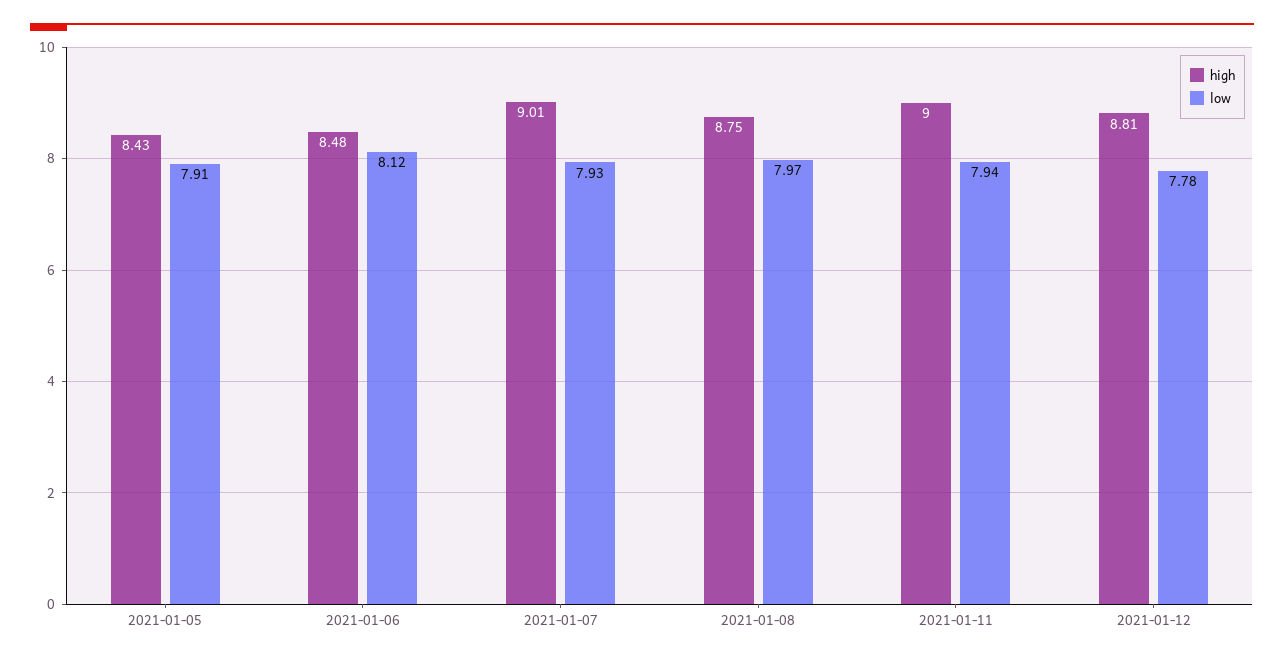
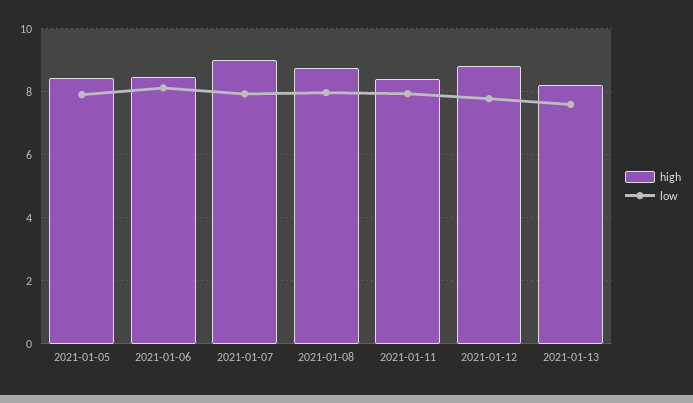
high, 2021-01-11: 9 -> 8.4
high, 2021-01-13: none -> 8.2
low, 2021-01-13: none -> 7.6

